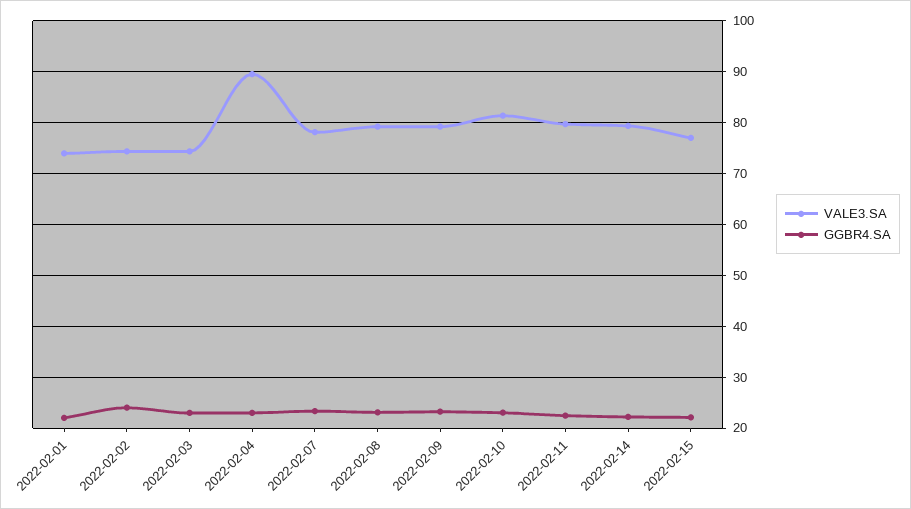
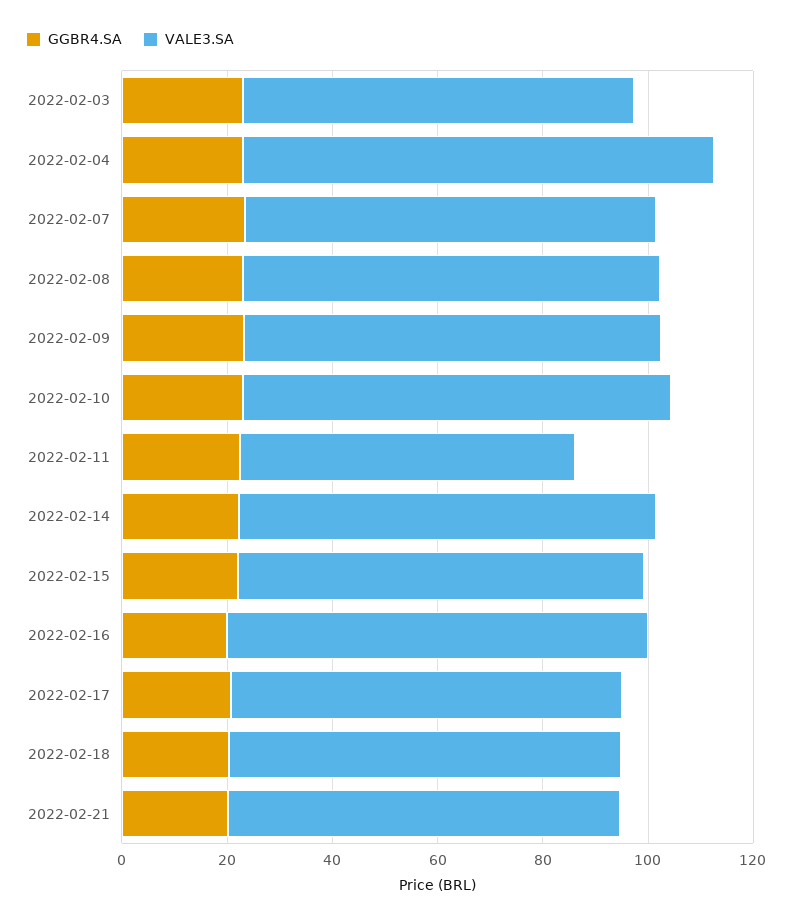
VALE3.SA, 2022-02-01: 74 -> none
GGBR4.SA, 2022-02-01: 22 -> none
VALE3.SA, 2022-02-02: 74 -> none
GGBR4.SA, 2022-02-02: 24 -> none
VALE3.SA, 2022-02-11: 80 -> 65
GGBR4.SA, 2022-02-16: none -> 20
VALE3.SA, 2022-02-16: none -> 80
GGBR4.SA, 2022-02-17: none -> 20
VALE3.SA, 2022-02-17: none -> 75
GGBR4.SA, 2022-02-18: none -> 20
VALE3.SA, 2022-02-18: none -> 75
GGBR4.SA, 2022-02-21: none -> 20
VALE3.SA, 2022-02-21: none -> 75

